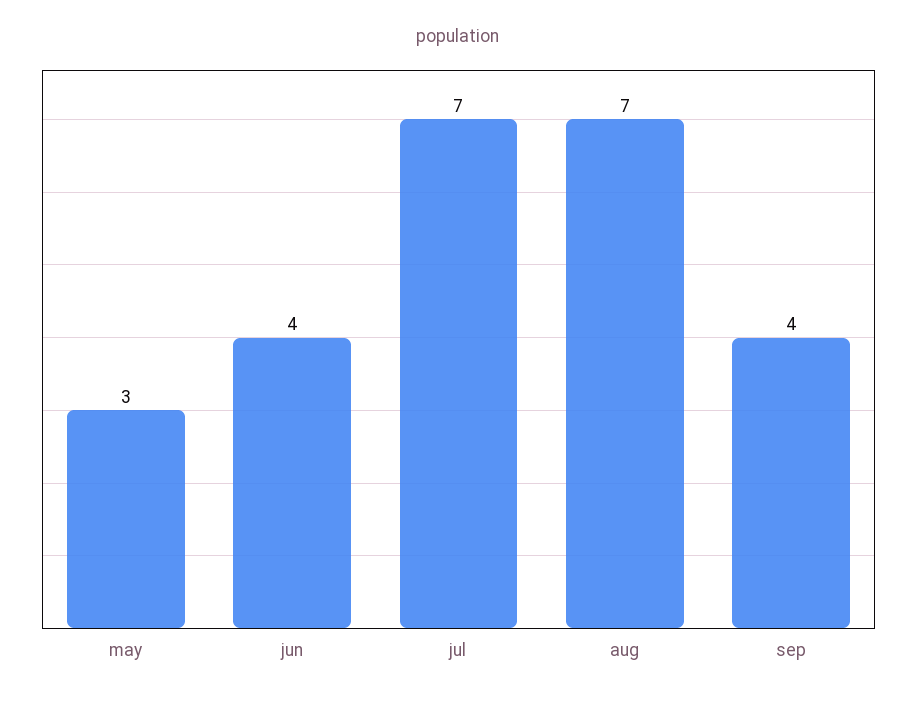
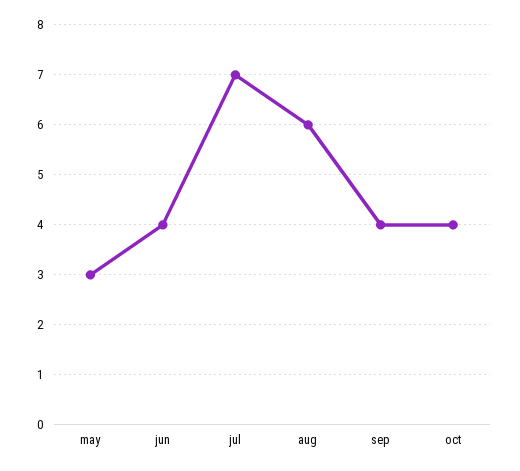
aug: 7 -> 6
oct: none -> 4

